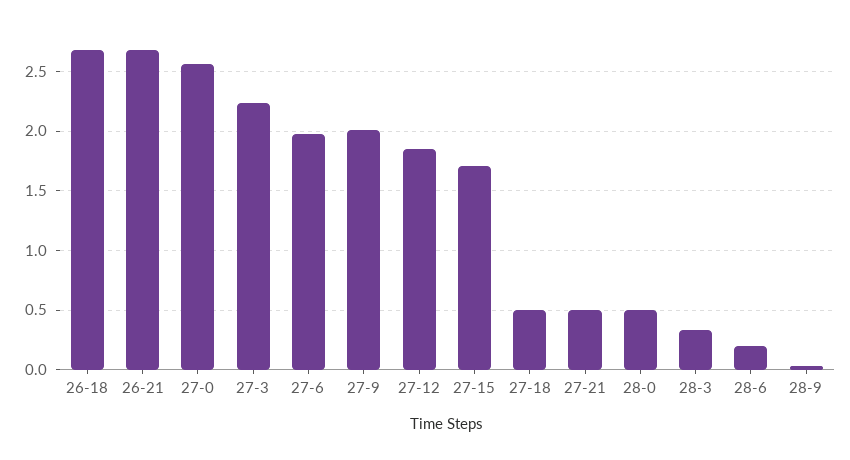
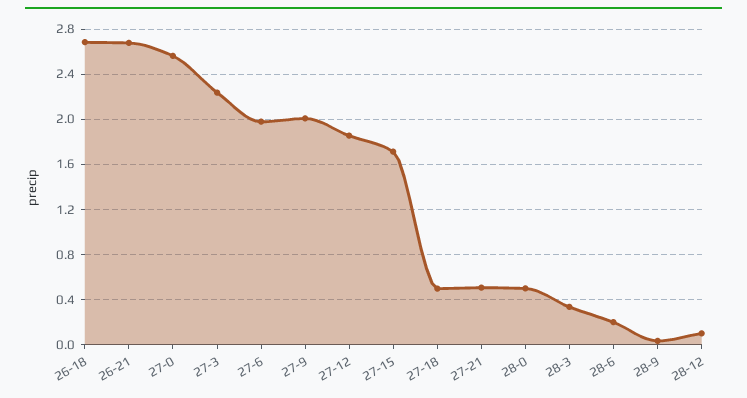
28-12: none -> 0.1

